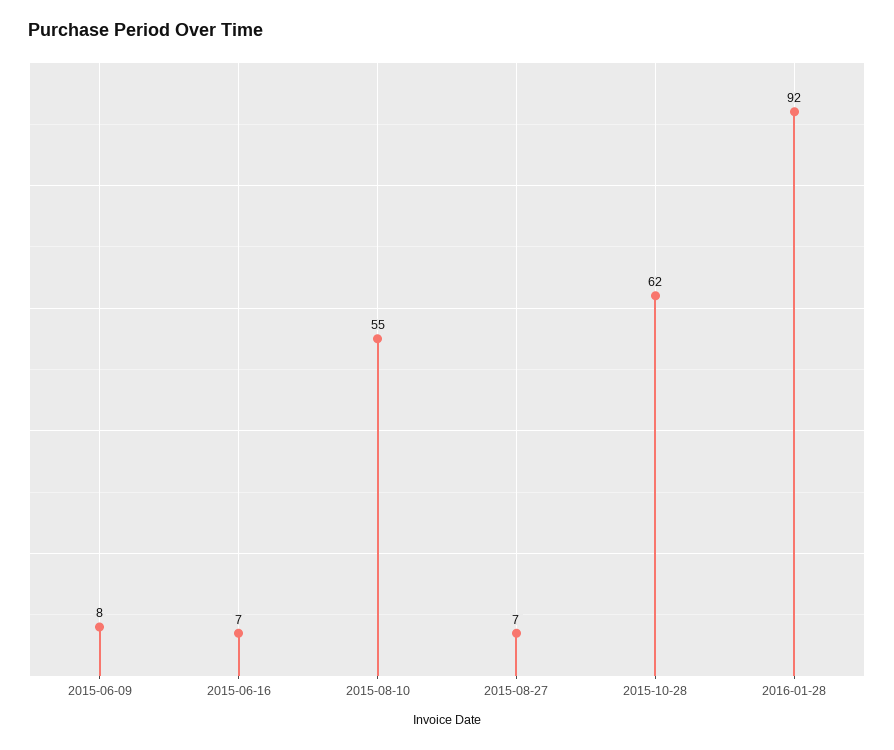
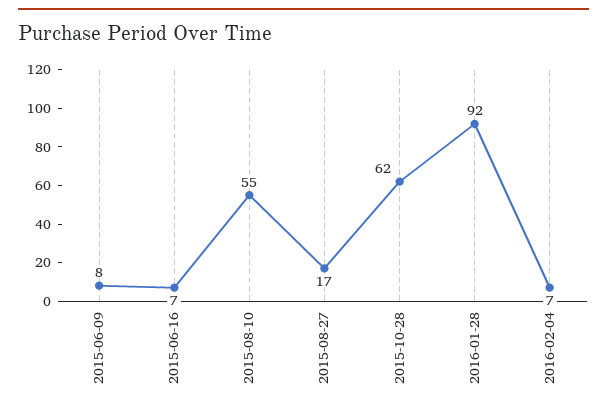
2015-08-27: 7 -> 17
2016-02-04: none -> 7

